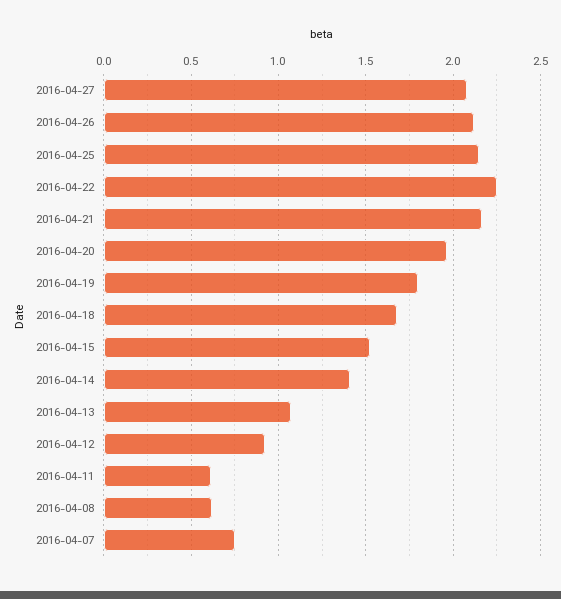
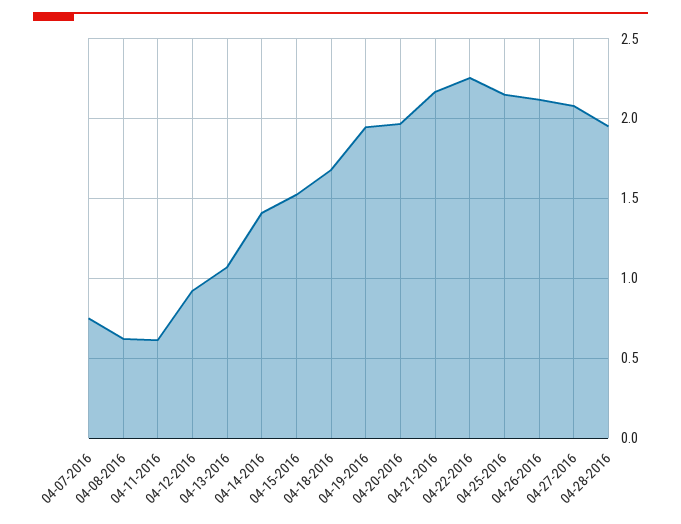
2016-04-19: 1.8 -> 1.95
04-28-2016: none -> 1.95

